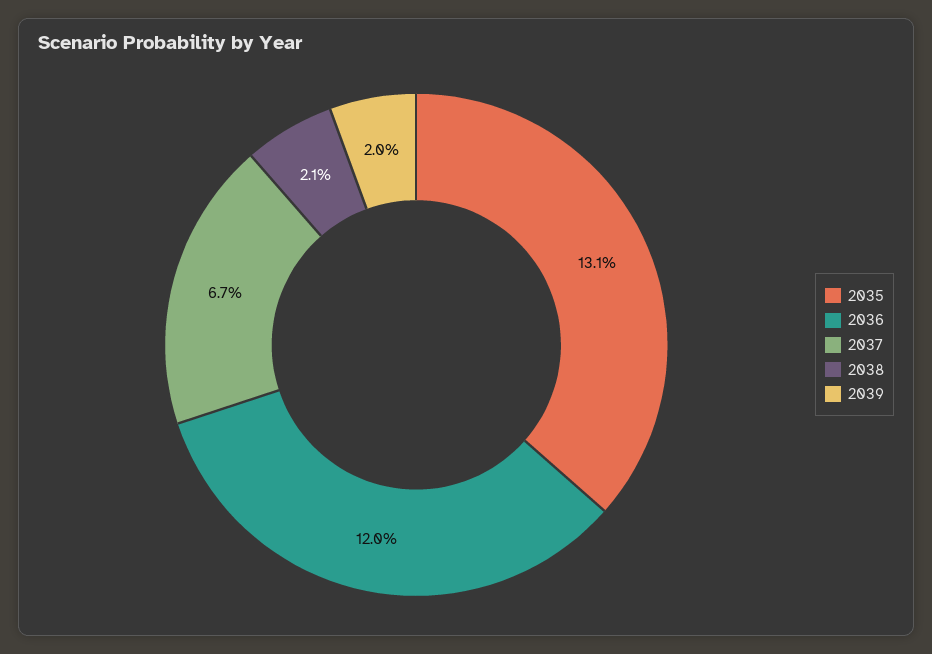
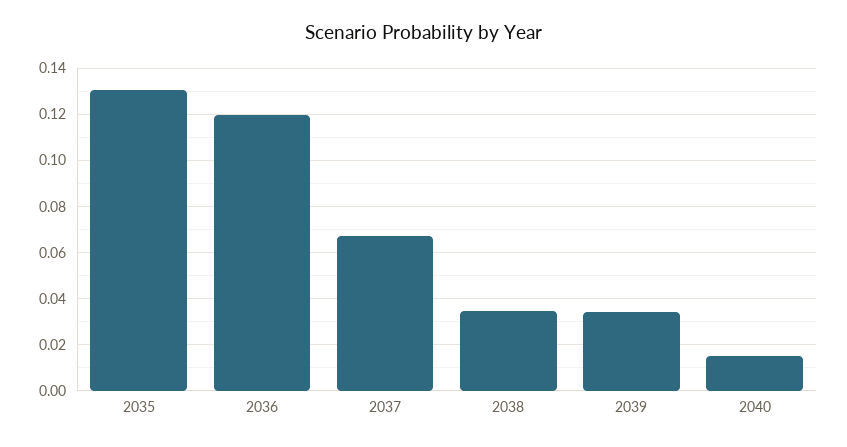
2038: 0.021 -> 0.035
2039: 0.02 -> 0.035
2040: none -> 0.015

